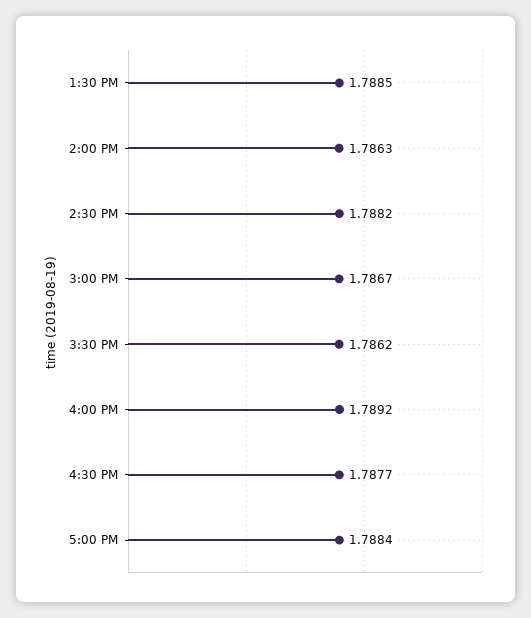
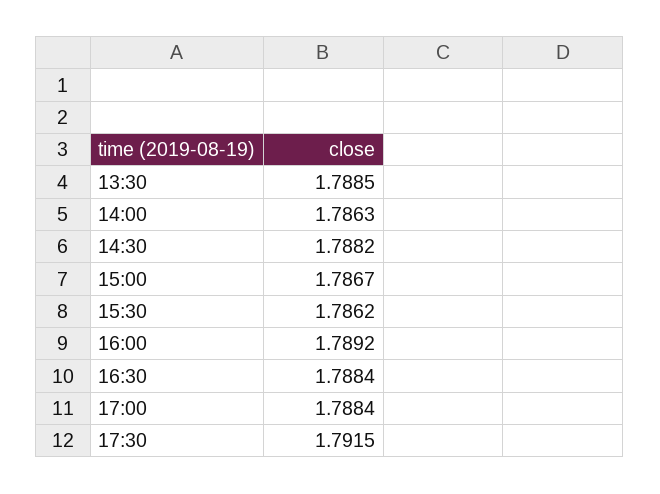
4:30 PM: 1.7877 -> 1.7884
17:30: none -> 1.7915

